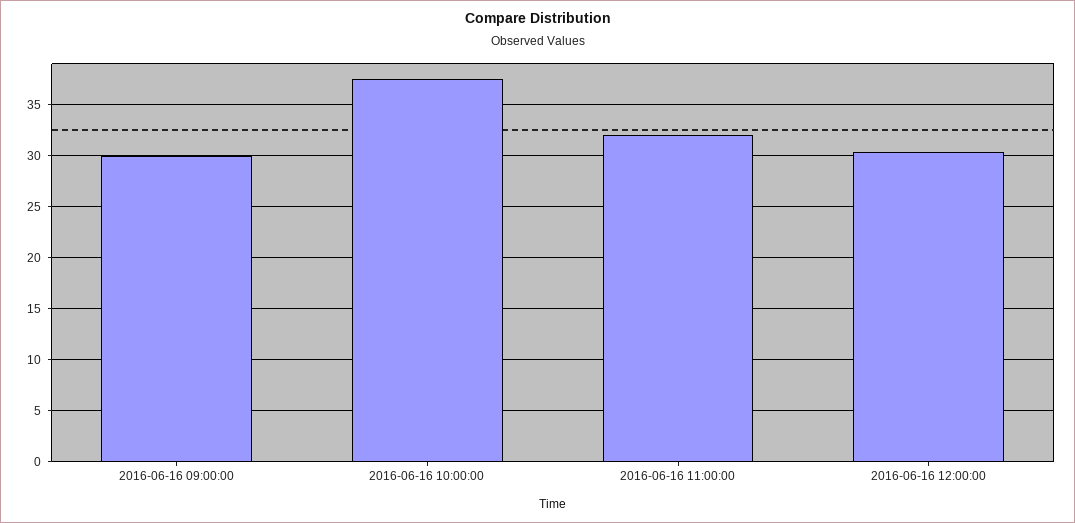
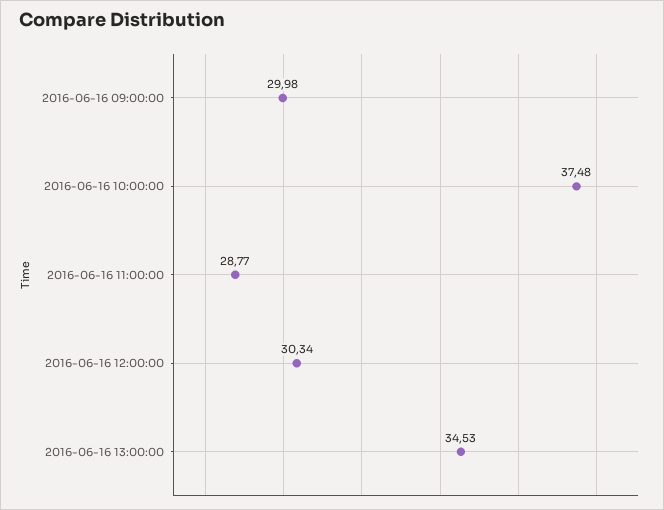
2016-06-16 11:00:00: 32 -> 28.77
2016-06-16 13:00:00: none -> 34.53

